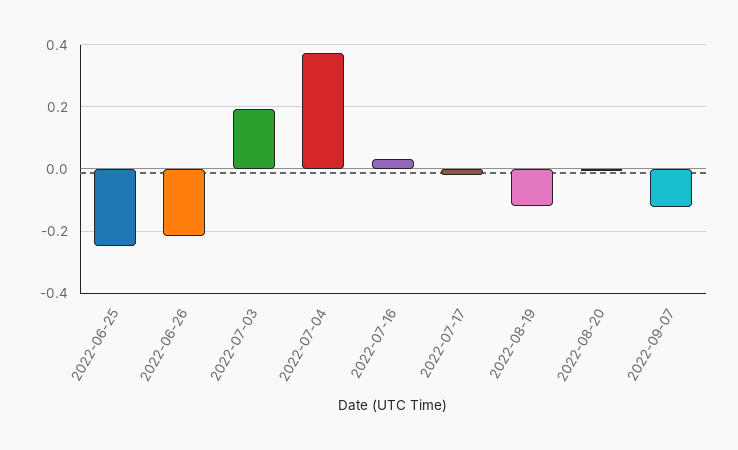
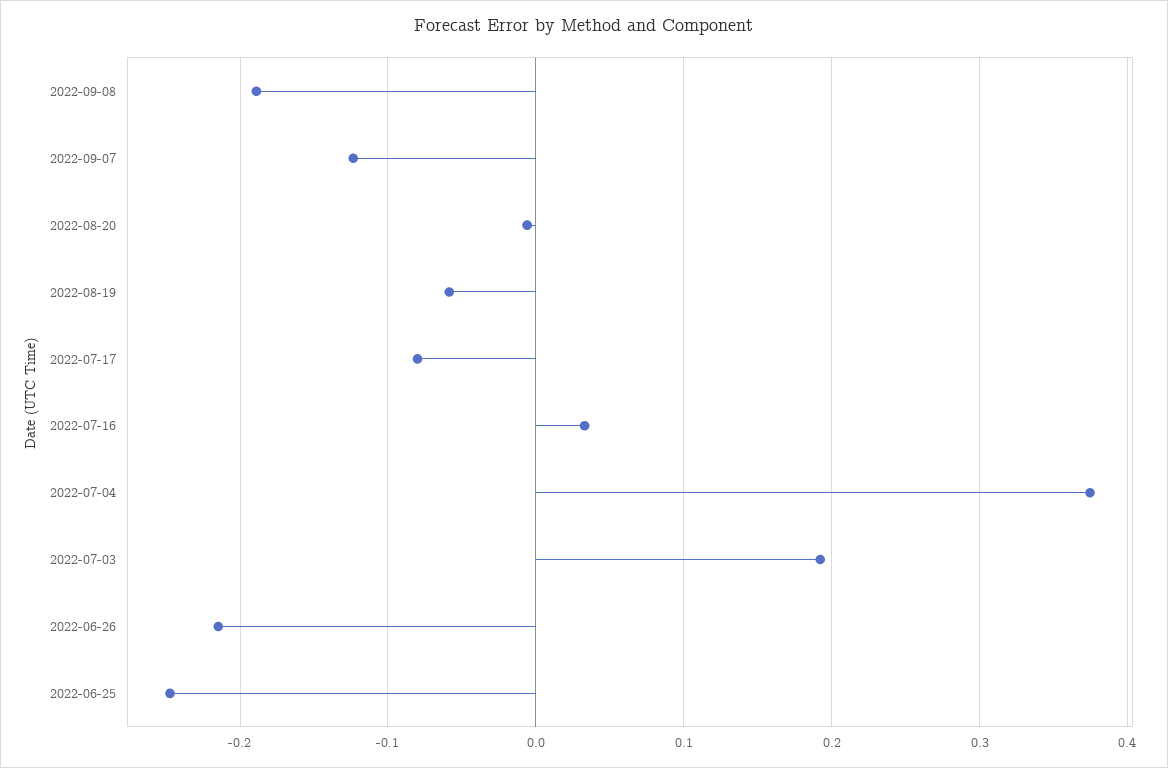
2022-07-17: -0.02 -> -0.08
2022-08-19: -0.12 -> -0.06
2022-09-08: none -> -0.19

